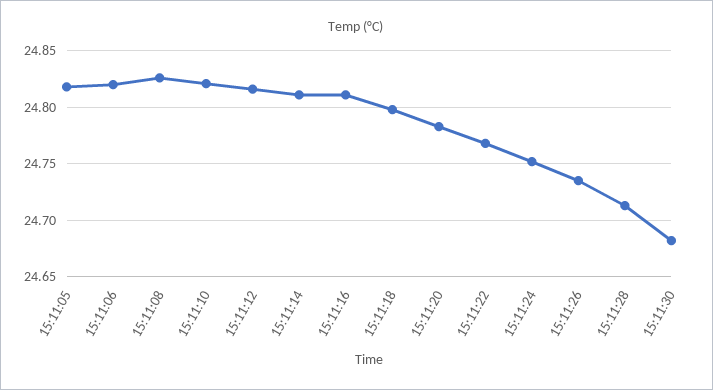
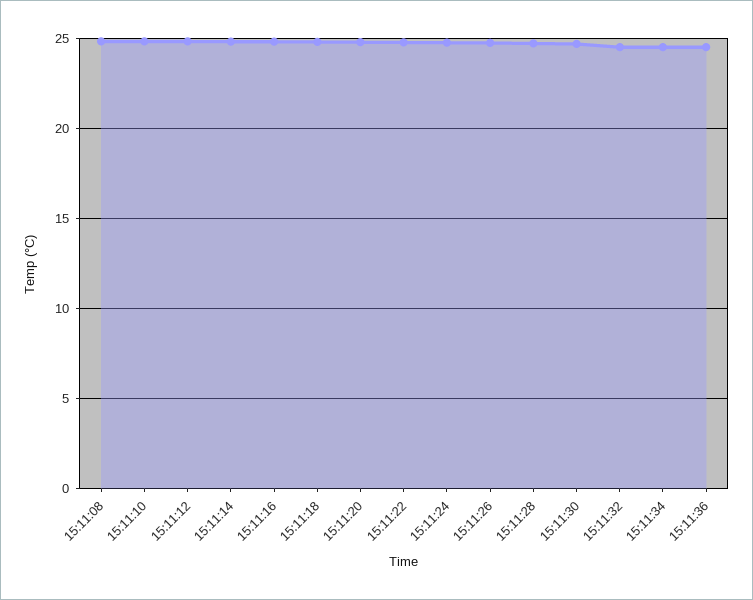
15:11:05: 24.82 -> none
15:11:06: 24.82 -> none
15:11:32: none -> 24.5
15:11:34: none -> 24.5
15:11:36: none -> 24.5

